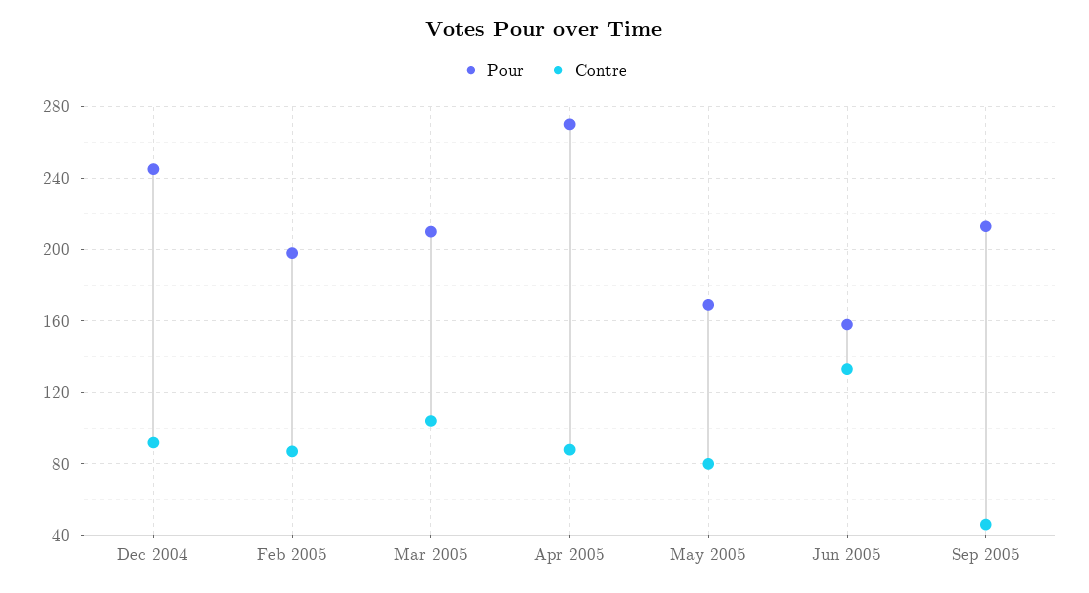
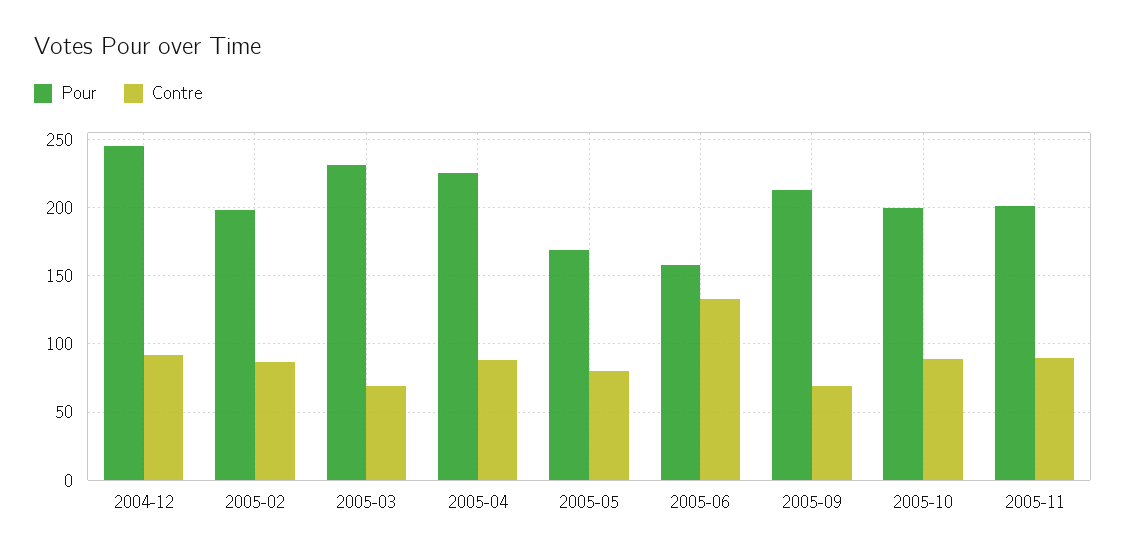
Pour, Mar 2005: 210 -> 230
Contre, Mar 2005: 105 -> 70
Pour, Apr 2005: 270 -> 225
Contre, Sep 2005: 45 -> 70
Pour, 2005-10: none -> 200
Contre, 2005-10: none -> 90
Pour, 2005-11: none -> 200
Contre, 2005-11: none -> 90

